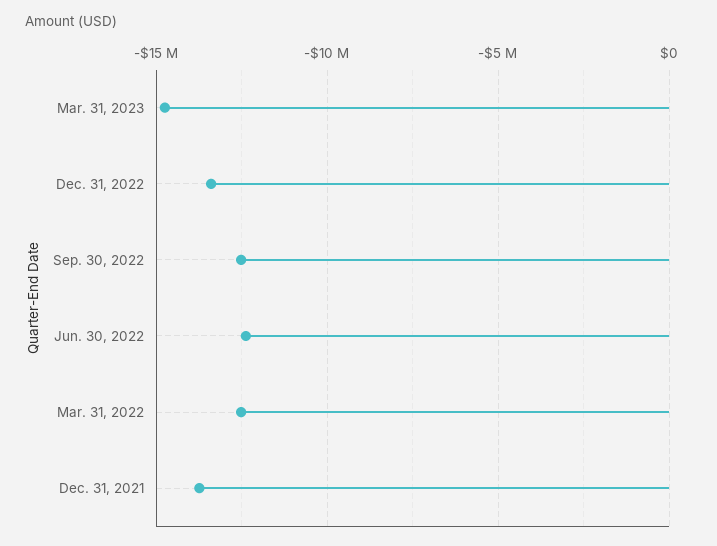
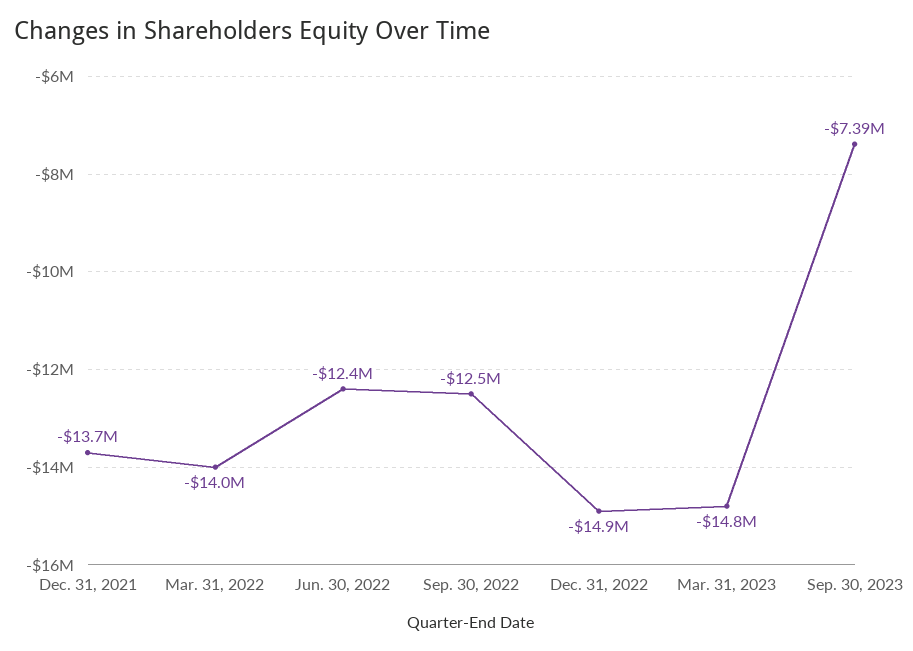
Dec. 31, 2022: -13500000 -> -14900000
Mar. 31, 2022: -12500000 -> -14000000
Sep. 30, 2023: none -> -7390000

